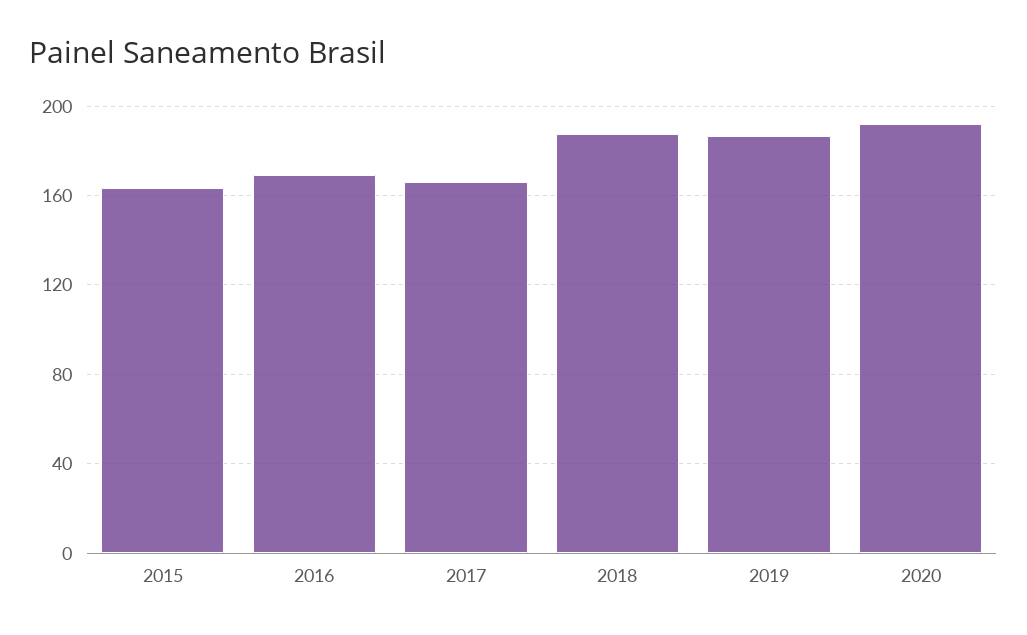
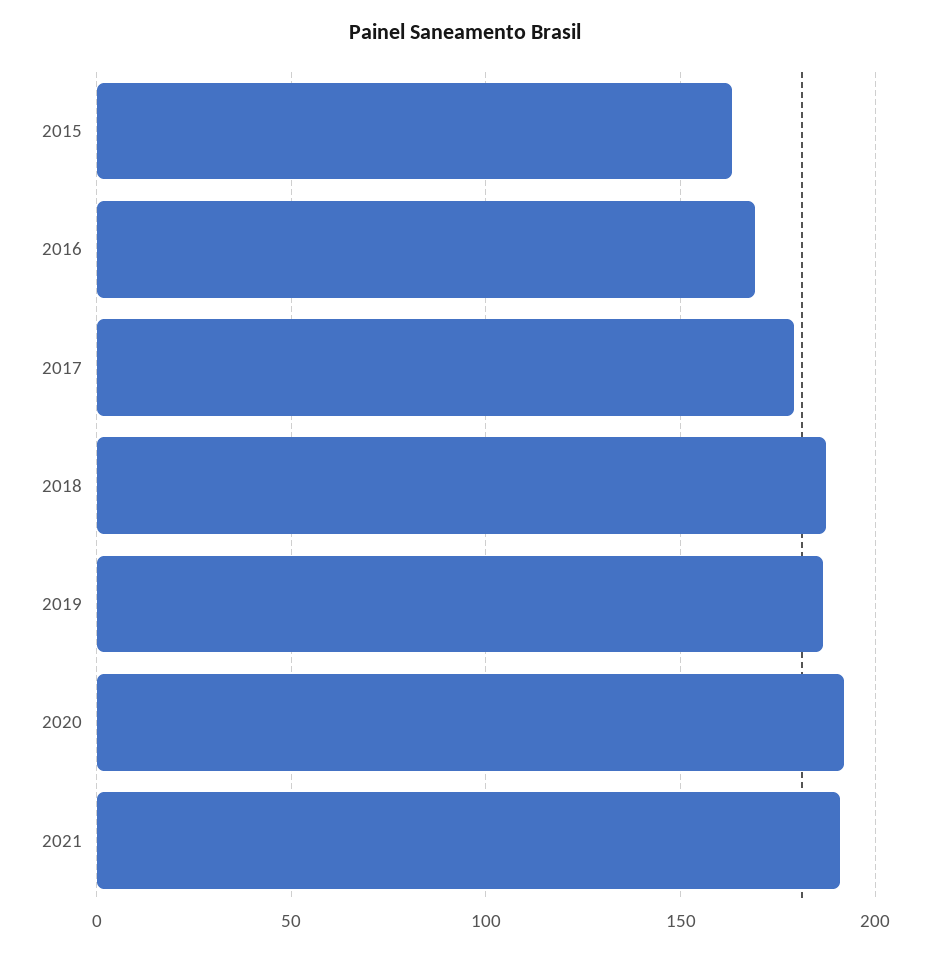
2017: 165 -> 180
2021: none -> 190

